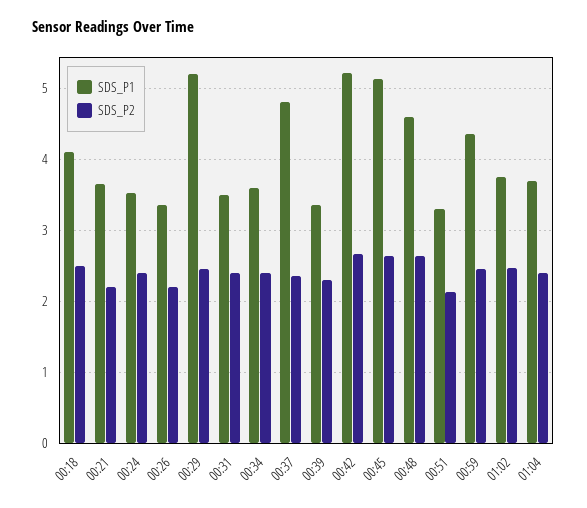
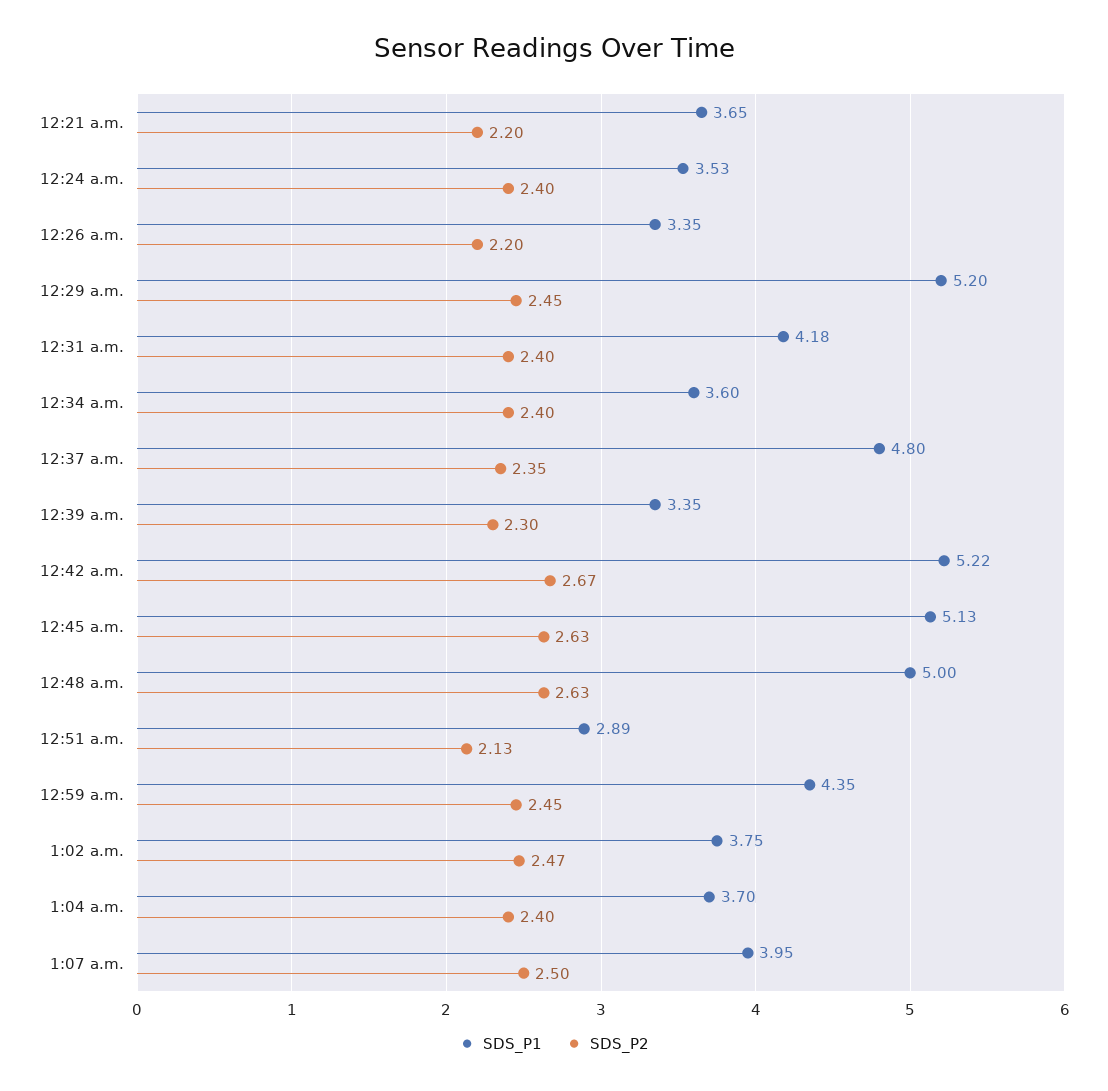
SDS_P1, 00:18: 4.1 -> none
SDS_P2, 00:18: 2.5 -> none
SDS_P1, 00:31: 3.5 -> 4.18
SDS_P1, 00:48: 4.6 -> 5
SDS_P1, 00:51: 3.3 -> 2.89
SDS_P1, 1:07 a.m.: none -> 3.95
SDS_P2, 1:07 a.m.: none -> 2.5

